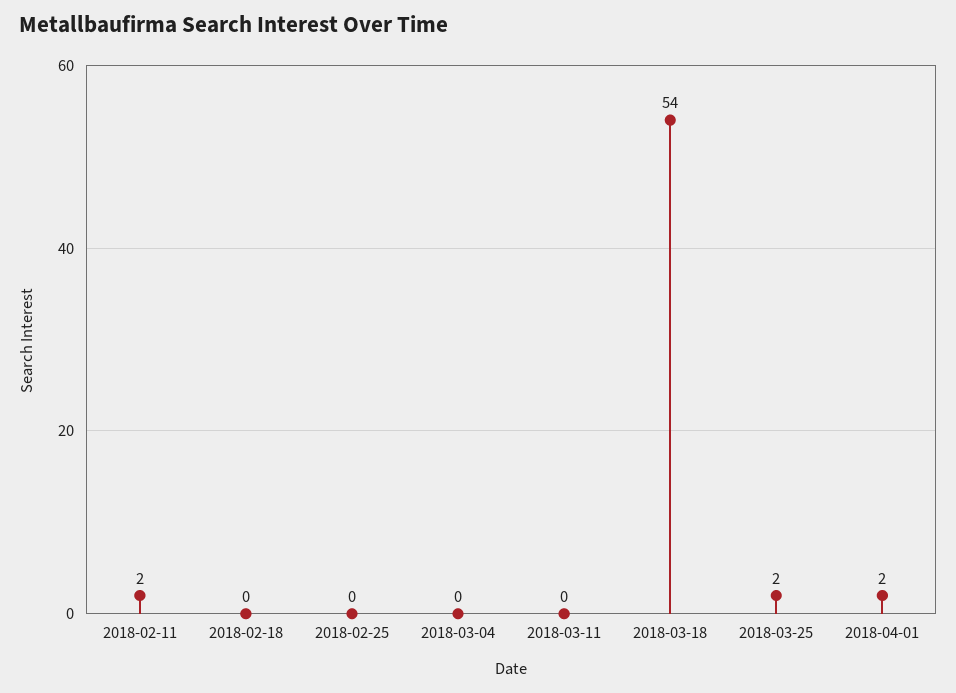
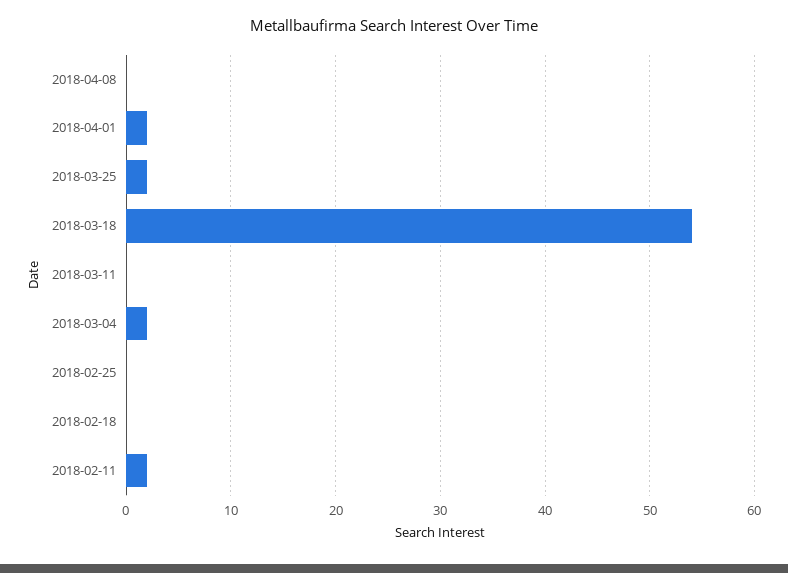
2018-03-04: 0 -> 2
2018-04-08: none -> 0

